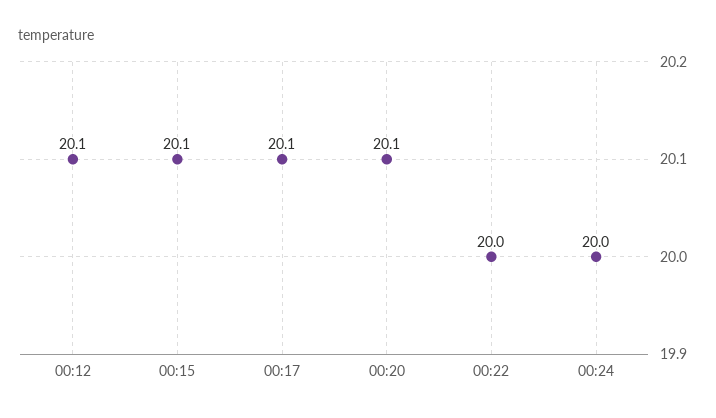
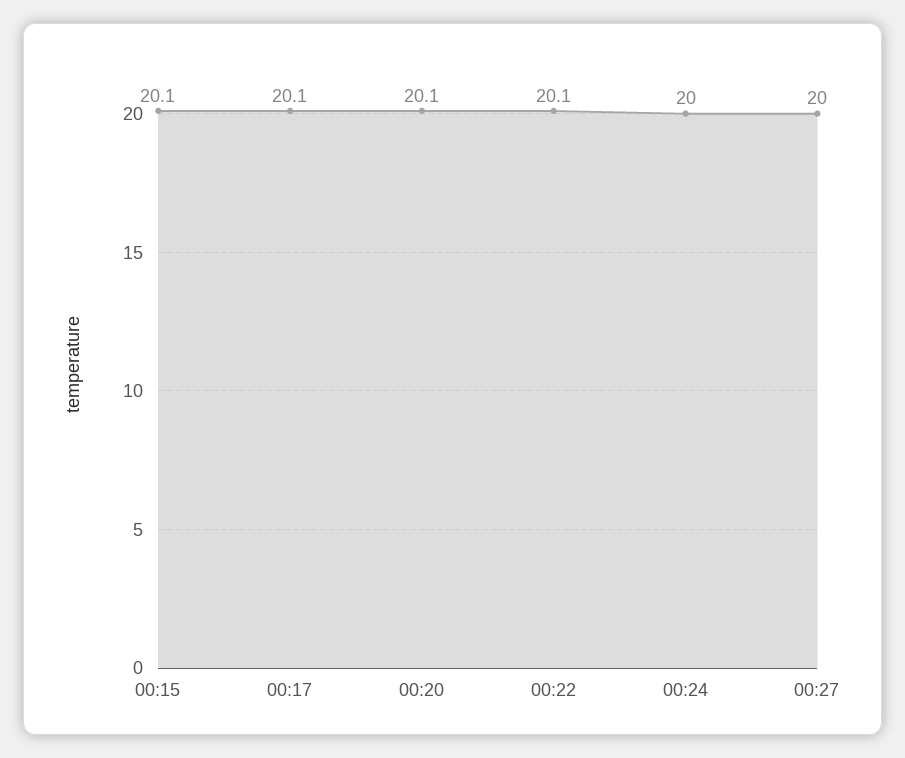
00:12: 20.1 -> none
00:22: 20 -> 20.1
00:27: none -> 20

